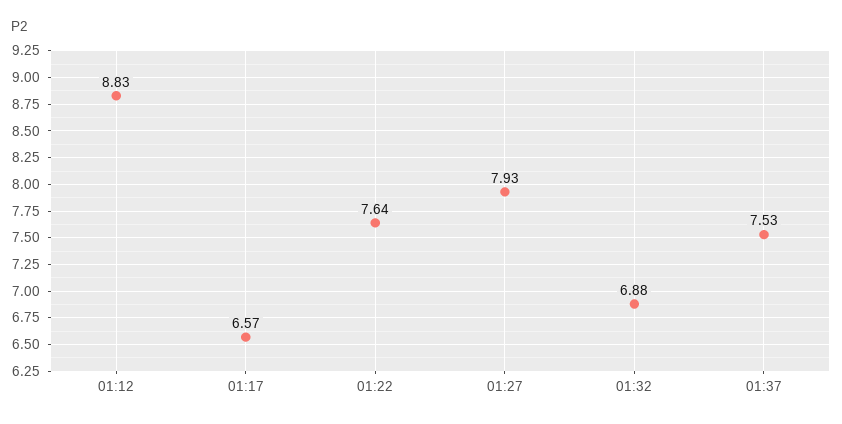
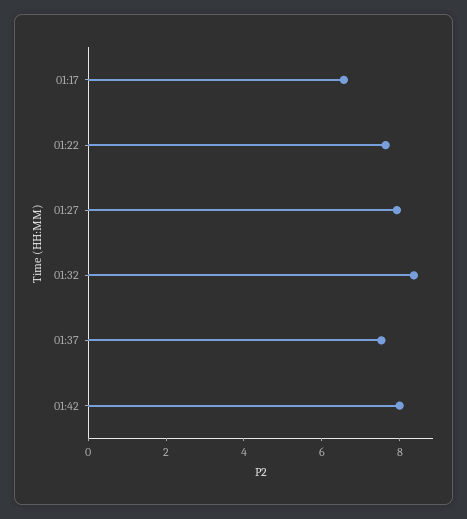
01:12: 8.83 -> none
01:32: 6.88 -> 8.5
01:42: none -> 8

